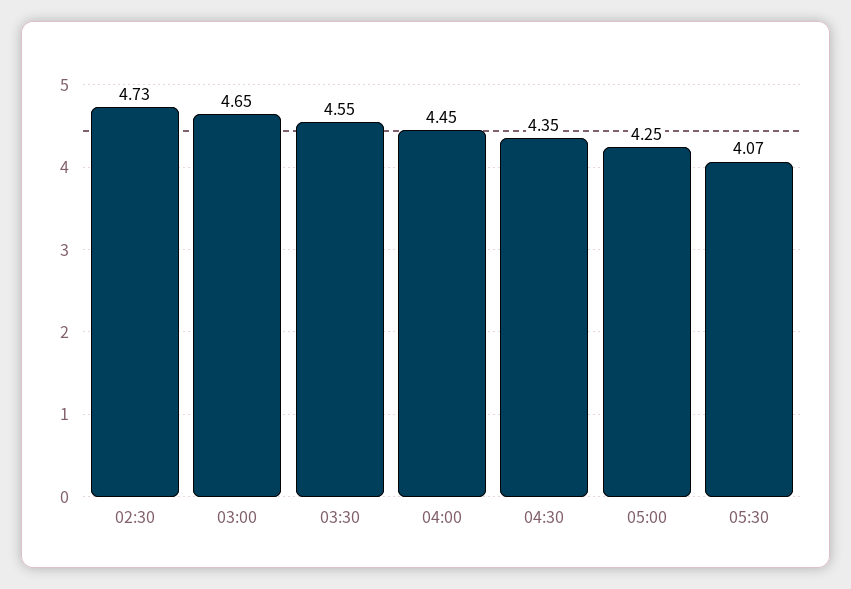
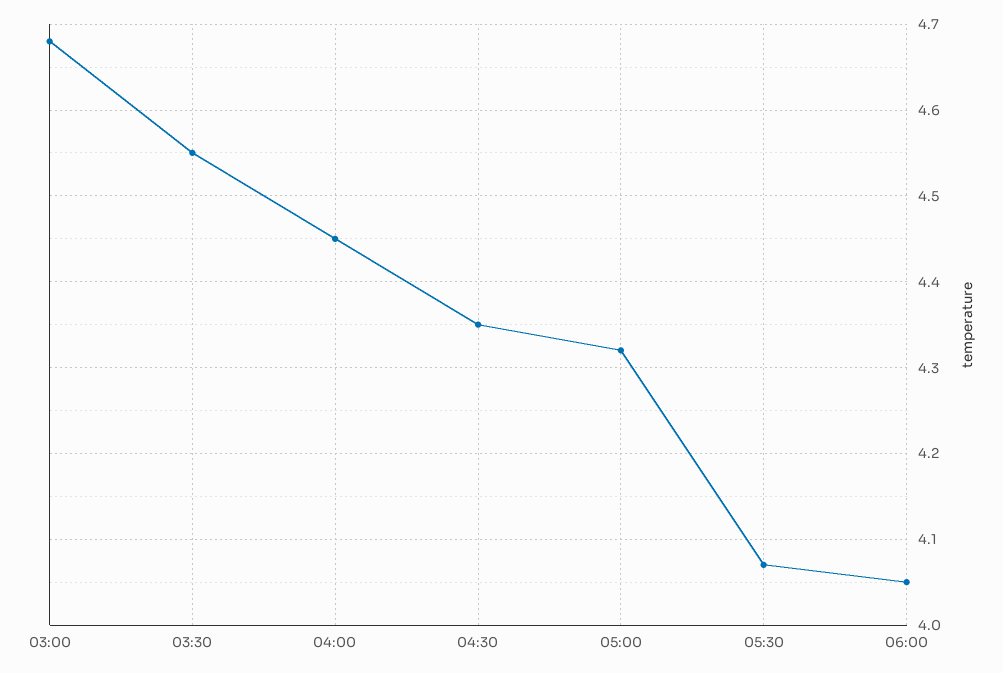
02:30: 4.73 -> none
03:00: 4.65 -> 4.68
05:00: 4.25 -> 4.32
06:00: none -> 4.05

